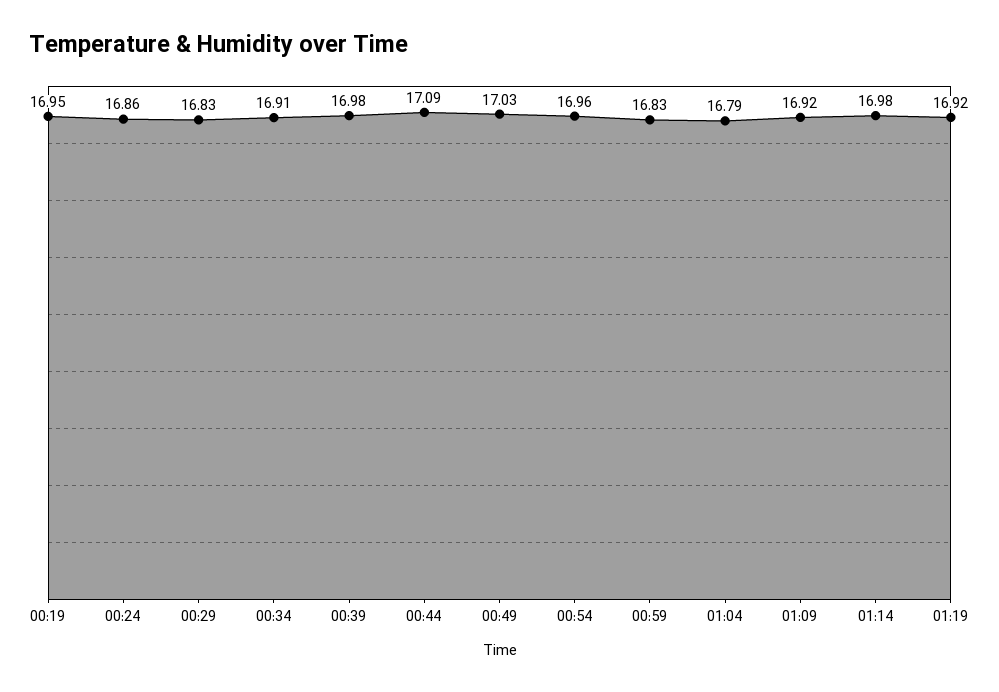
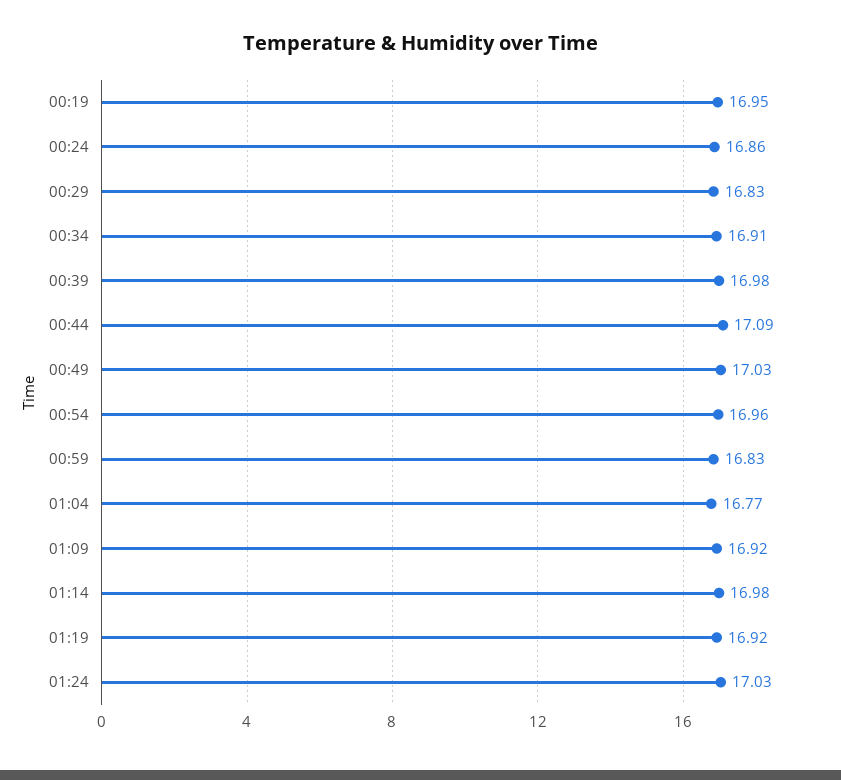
01:04: 16.79 -> 16.77
01:24: none -> 17.03

